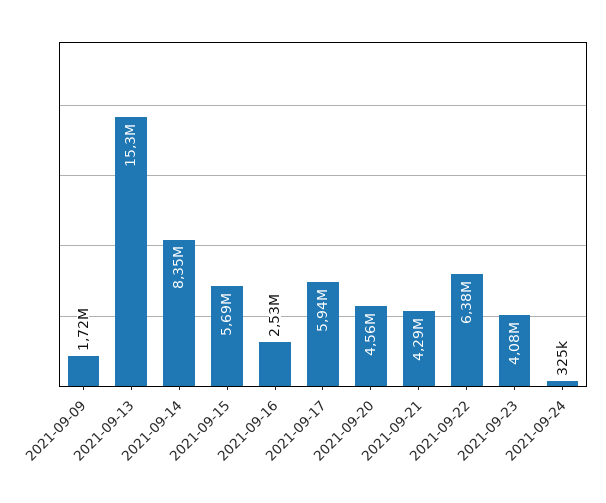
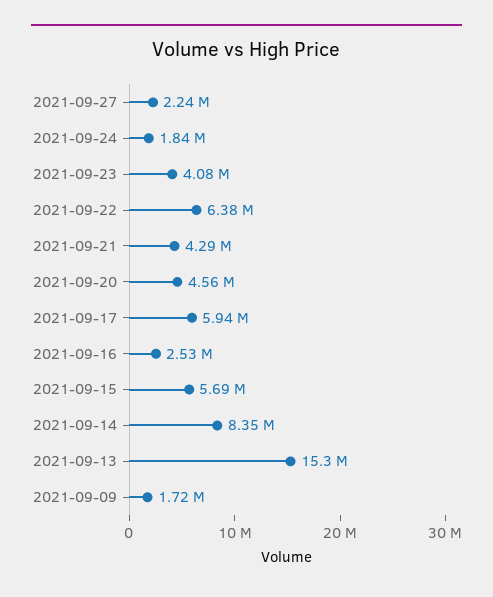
2021-09-24: 325000 -> 1840000
2021-09-27: none -> 2240000

